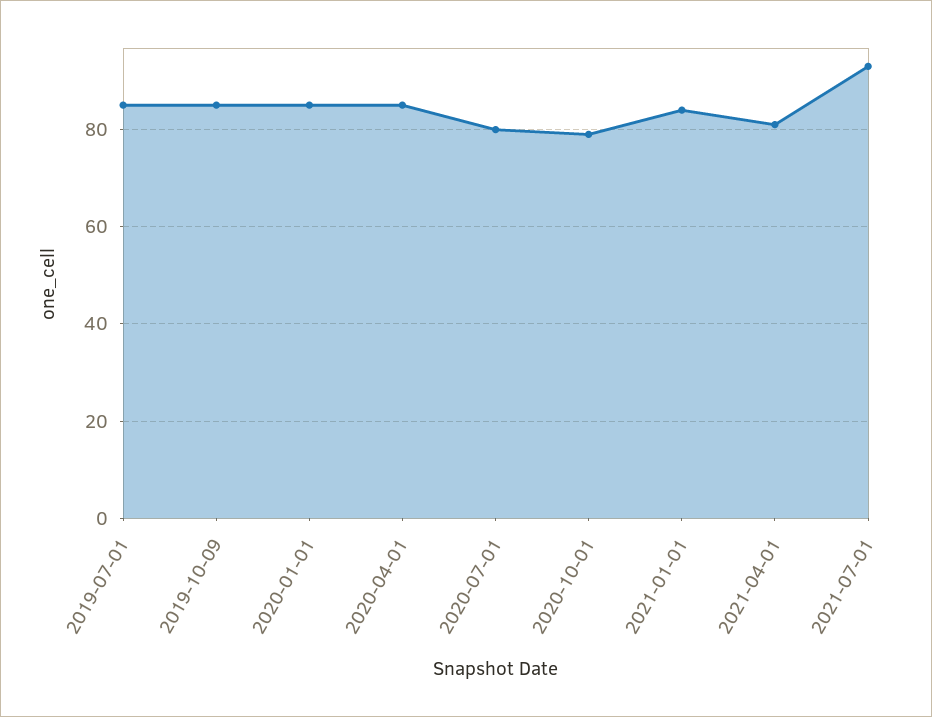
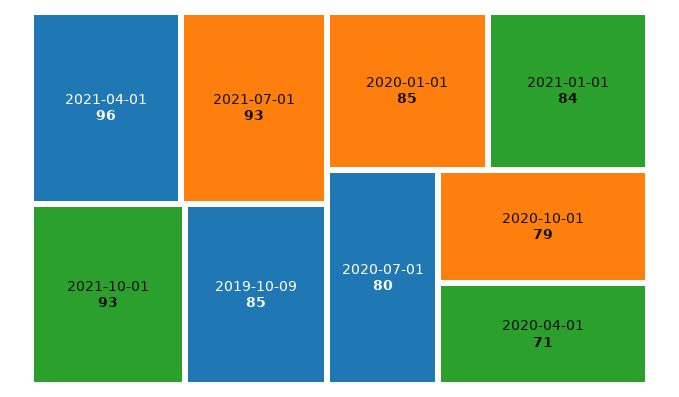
2019-07-01: 85 -> none
2020-04-01: 85 -> 71
2021-04-01: 80 -> 96
2021-10-01: none -> 93

